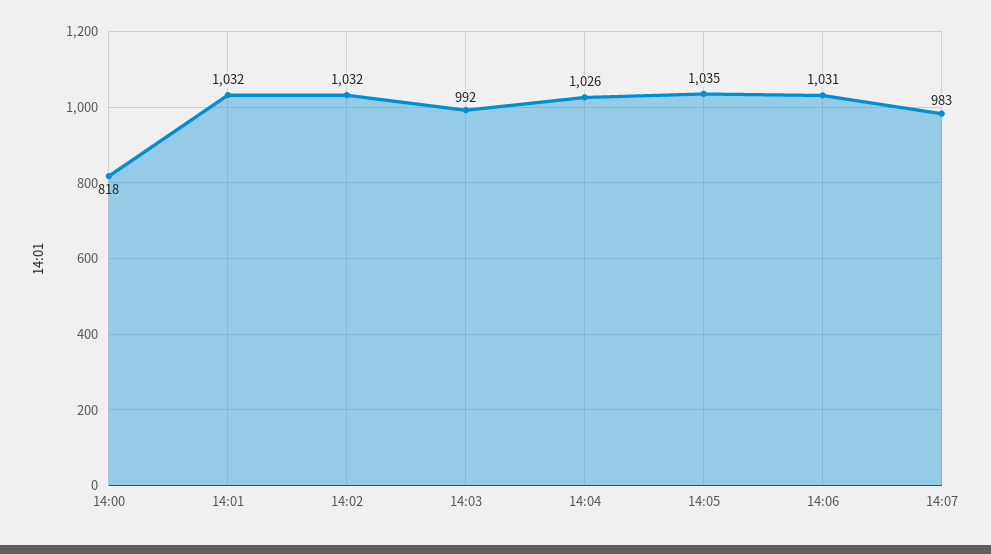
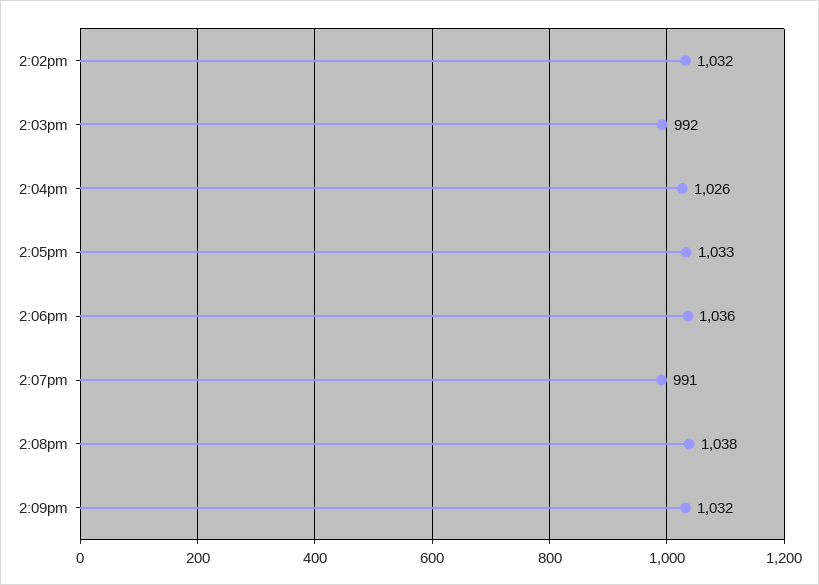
14:00: 818 -> none
14:01: 1032 -> none
14:05: 1035 -> 1033
14:06: 1031 -> 1036
14:07: 983 -> 991
2:08pm: none -> 1038
2:09pm: none -> 1032

